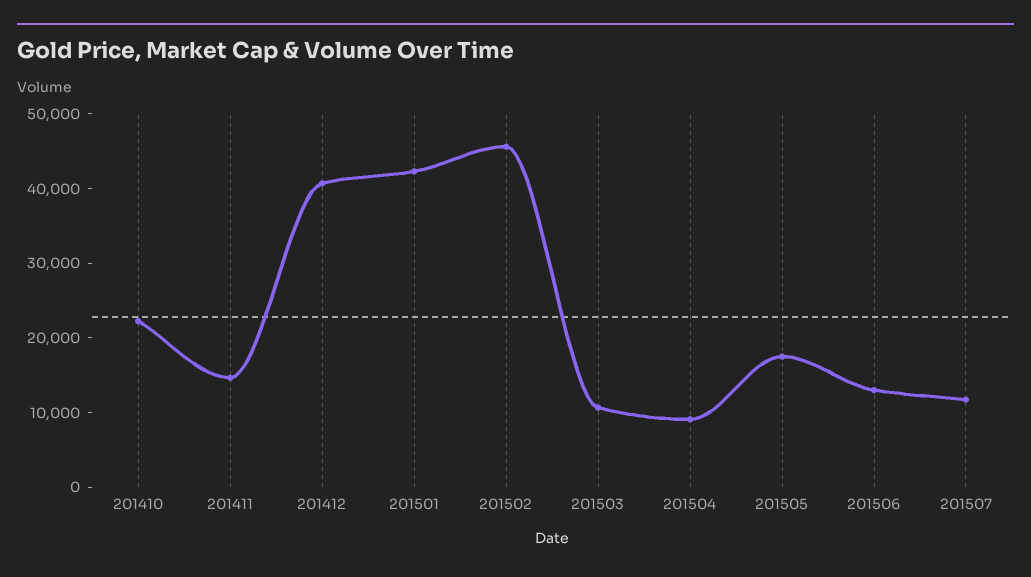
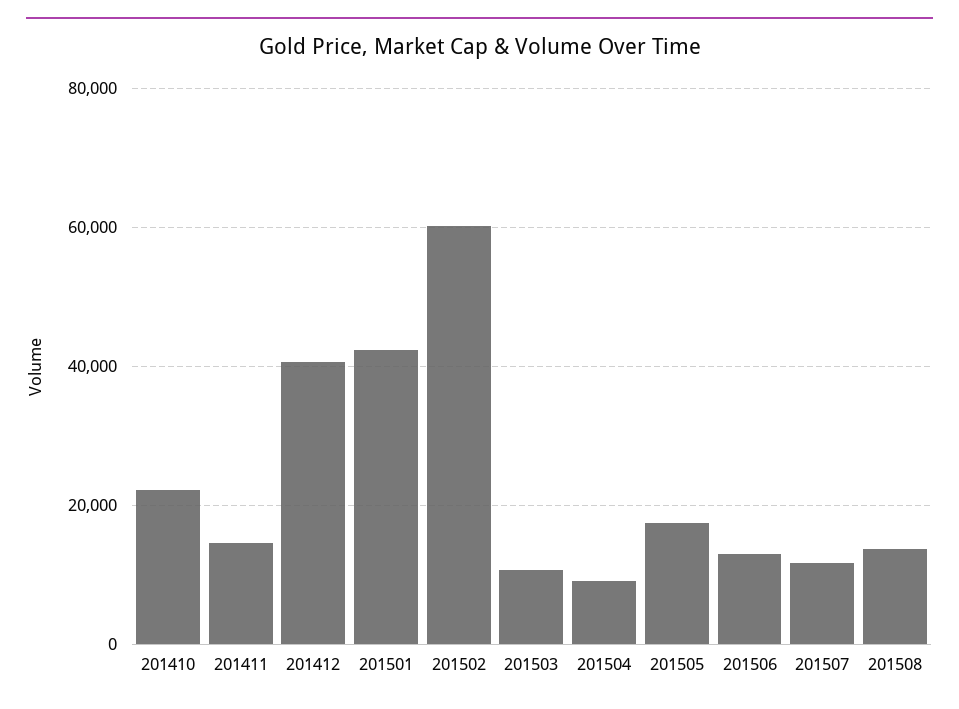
201502: 46000 -> 60000
201508: none -> 14000

